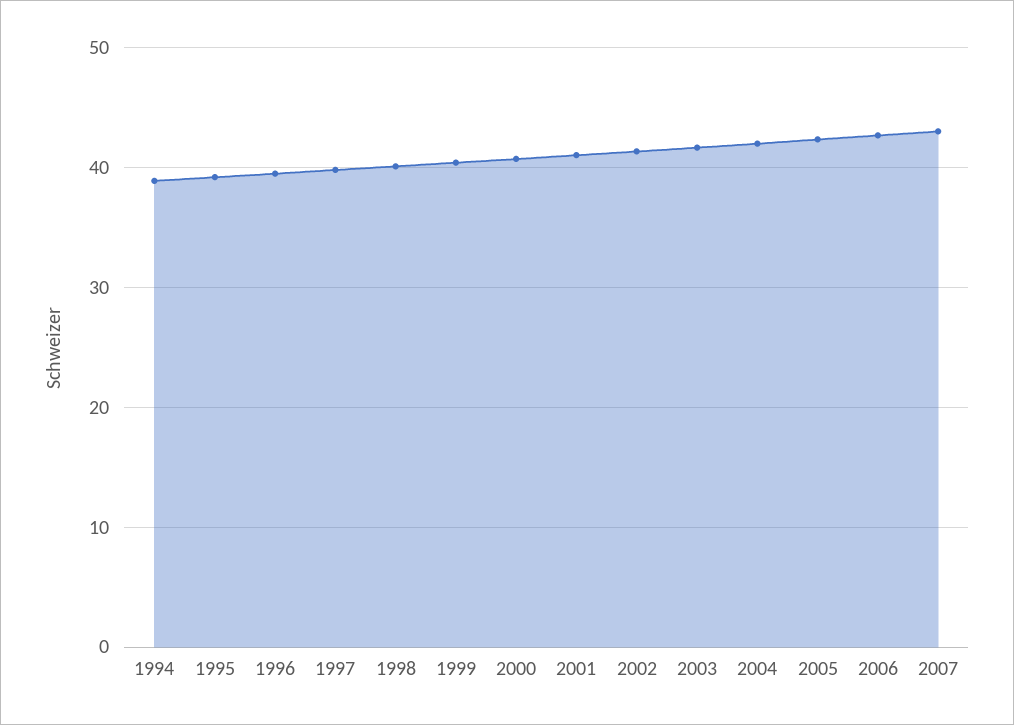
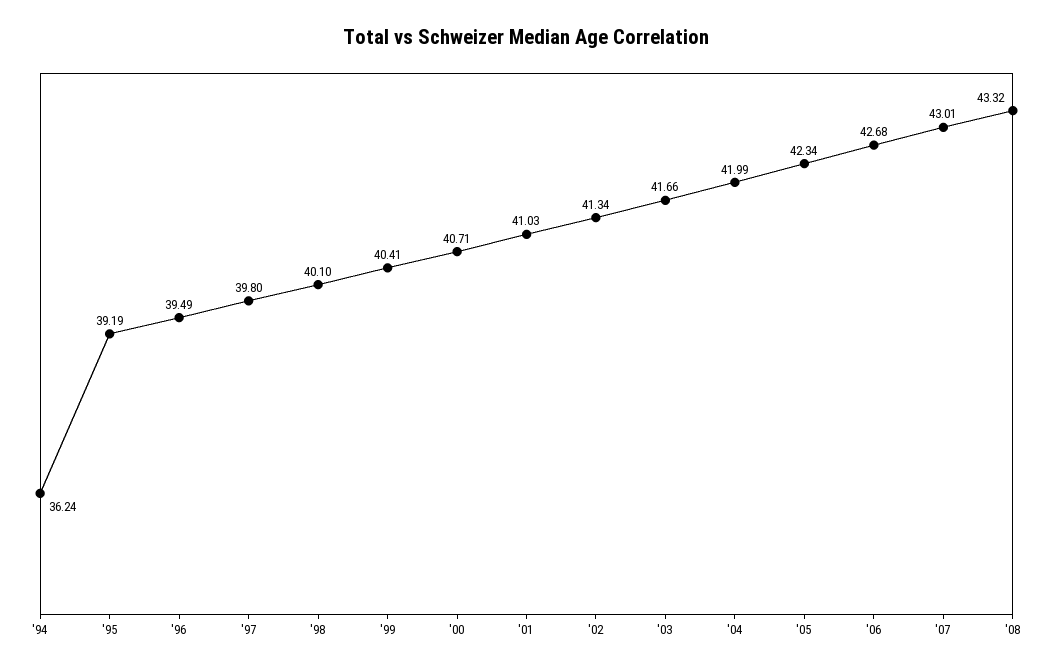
1994: 39 -> 36.24
'08: none -> 43.32

